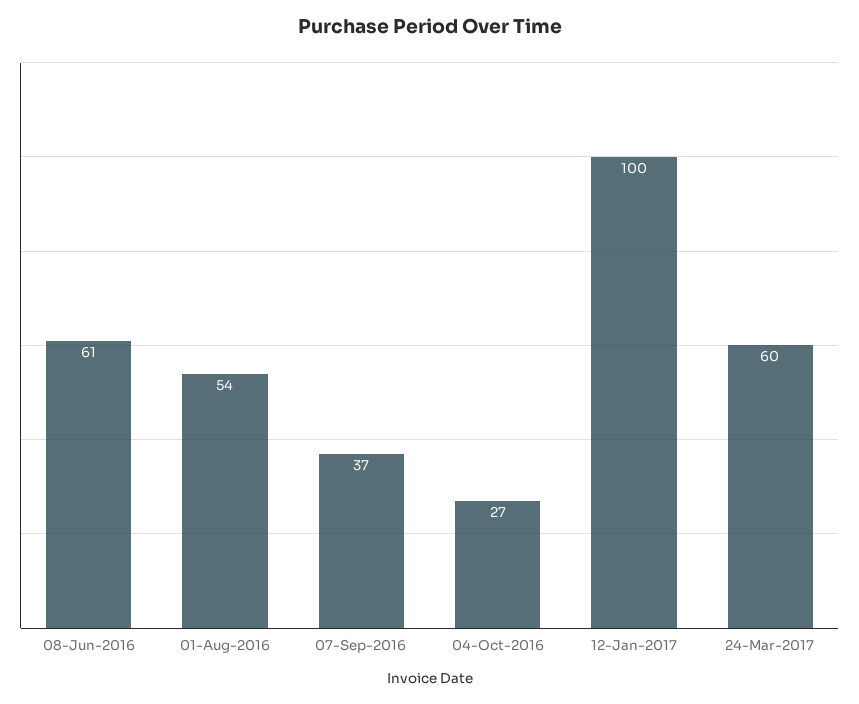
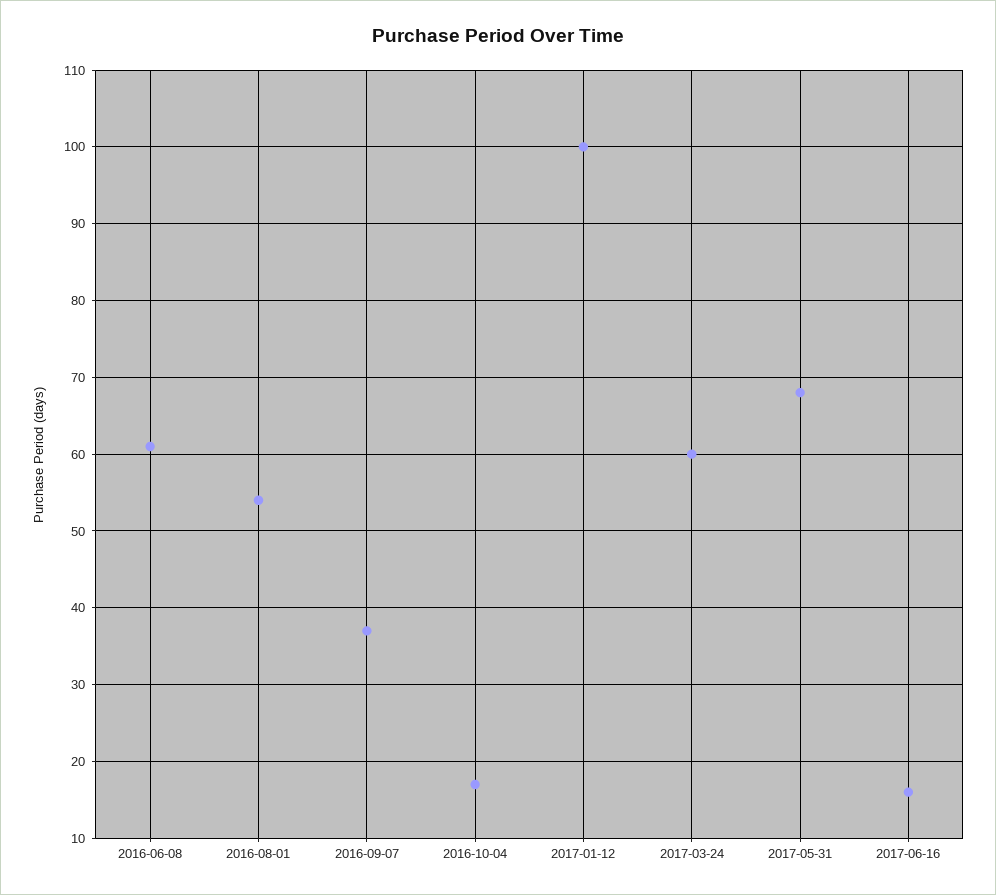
04-Oct-2016: 27 -> 17
2017-05-31: none -> 68
2017-06-16: none -> 16

